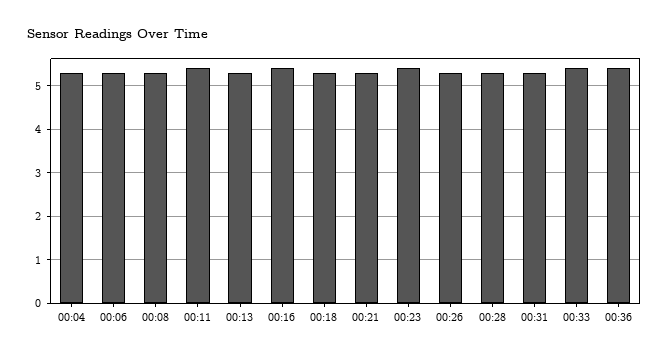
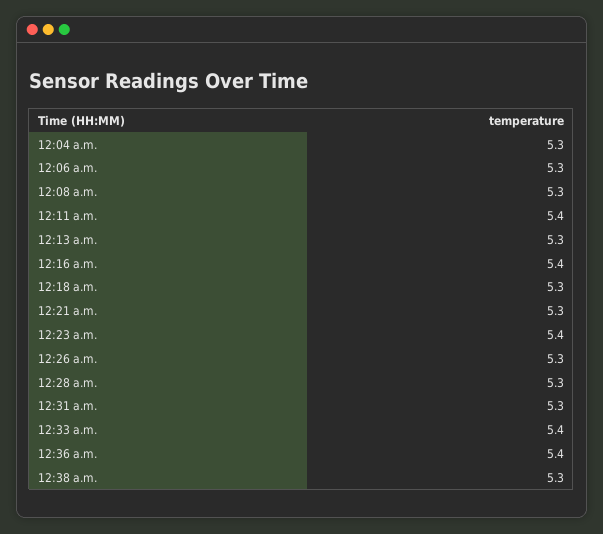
12:38 a.m.: none -> 5.3

